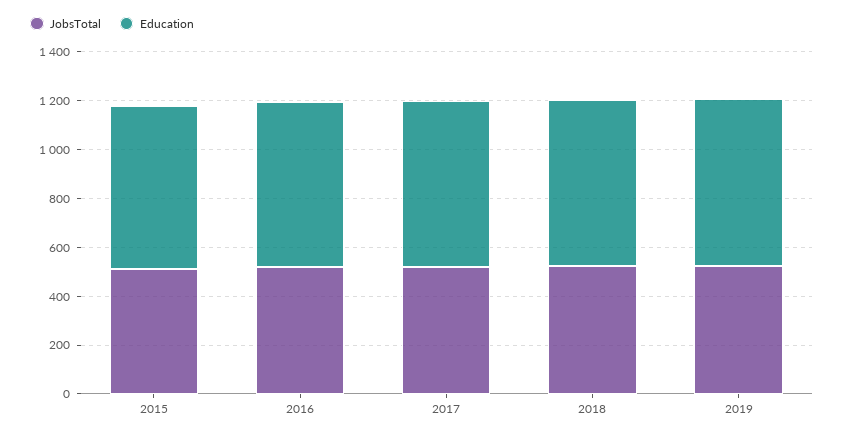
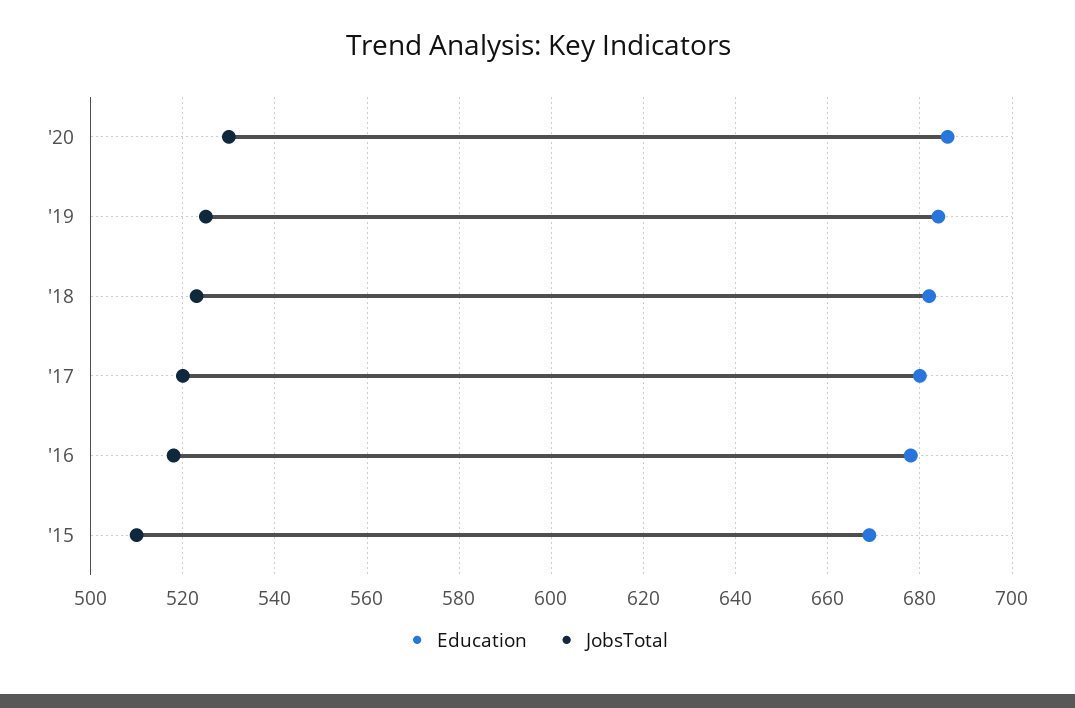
Education, '20: none -> 685
JobsTotal, '20: none -> 530

